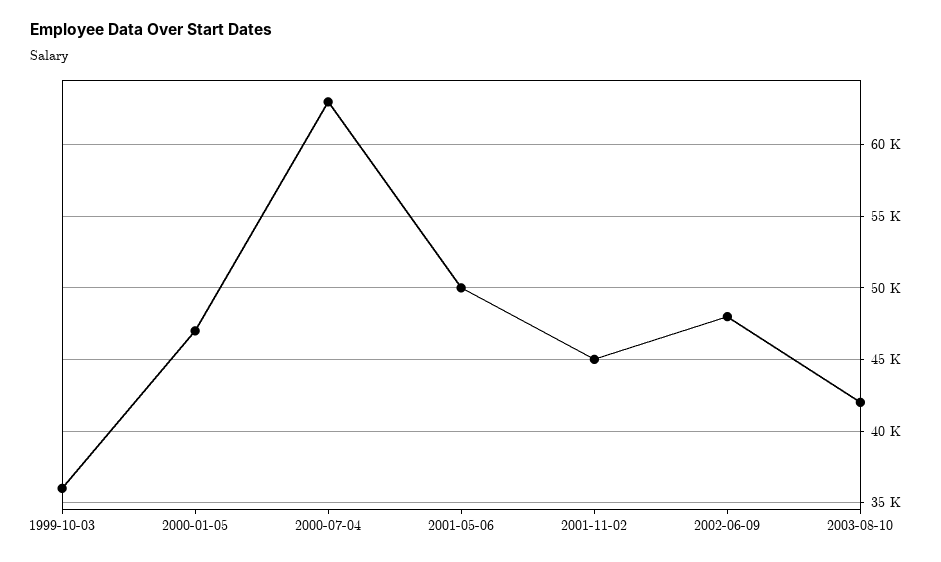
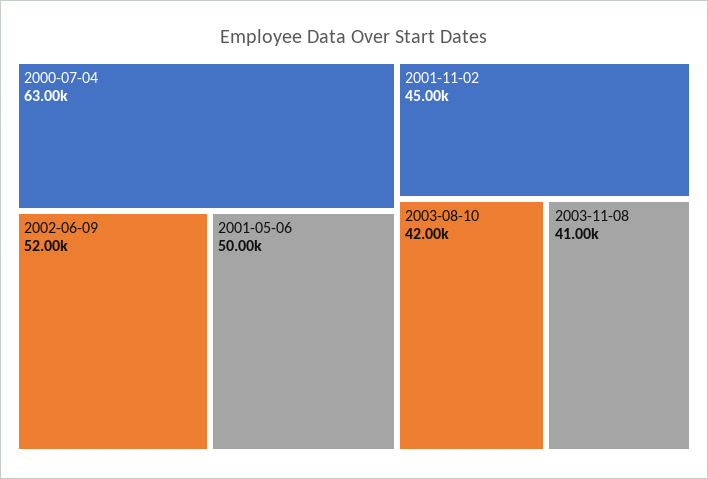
1999-10-03: 36000 -> none
2000-01-05: 47000 -> none
2002-06-09: 48000 -> 52000
2003-11-08: none -> 41000

